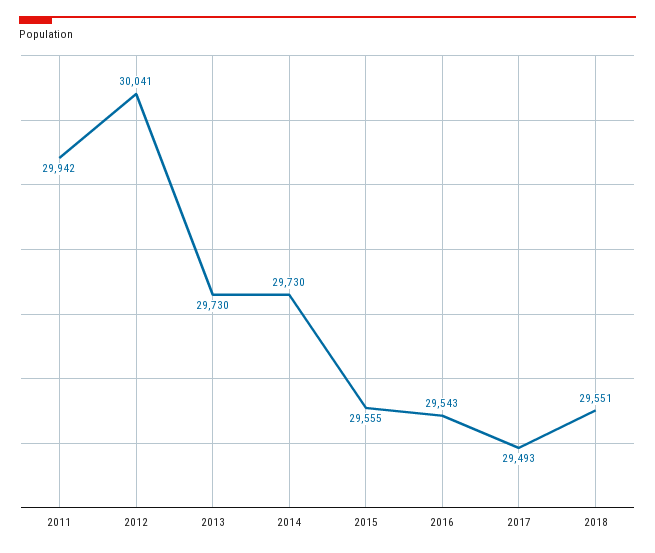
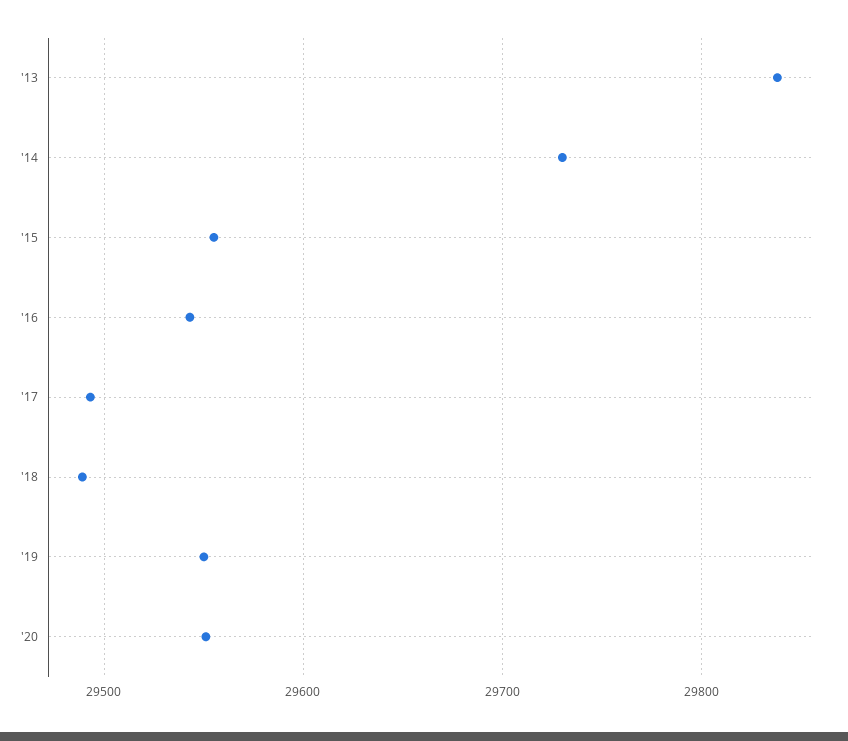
2011: 29942 -> none
2012: 30041 -> none
2013: 29730 -> 29840
2018: 29551 -> 29490
'19: none -> 29550
'20: none -> 29550

